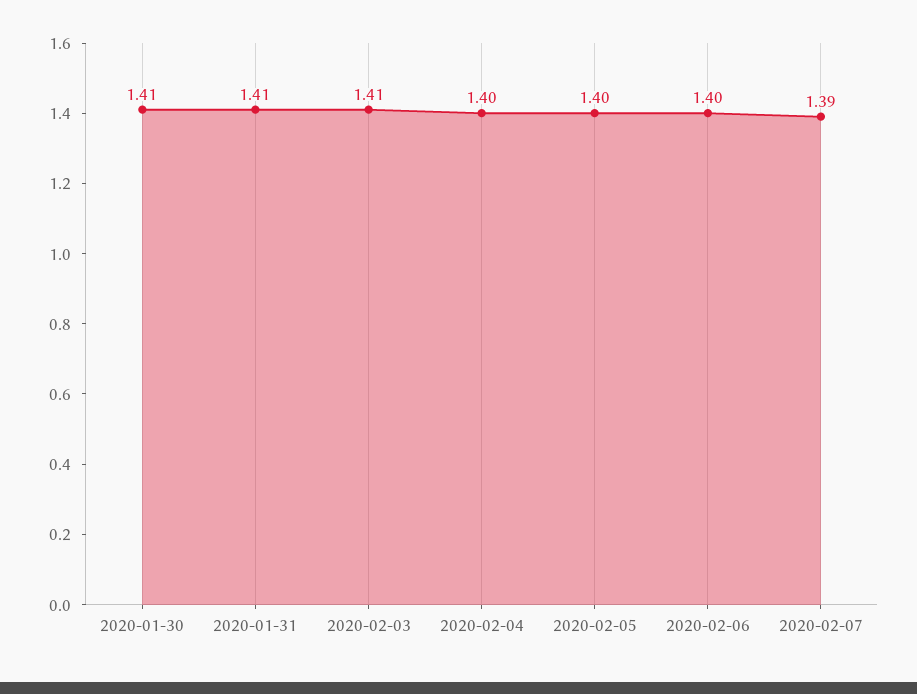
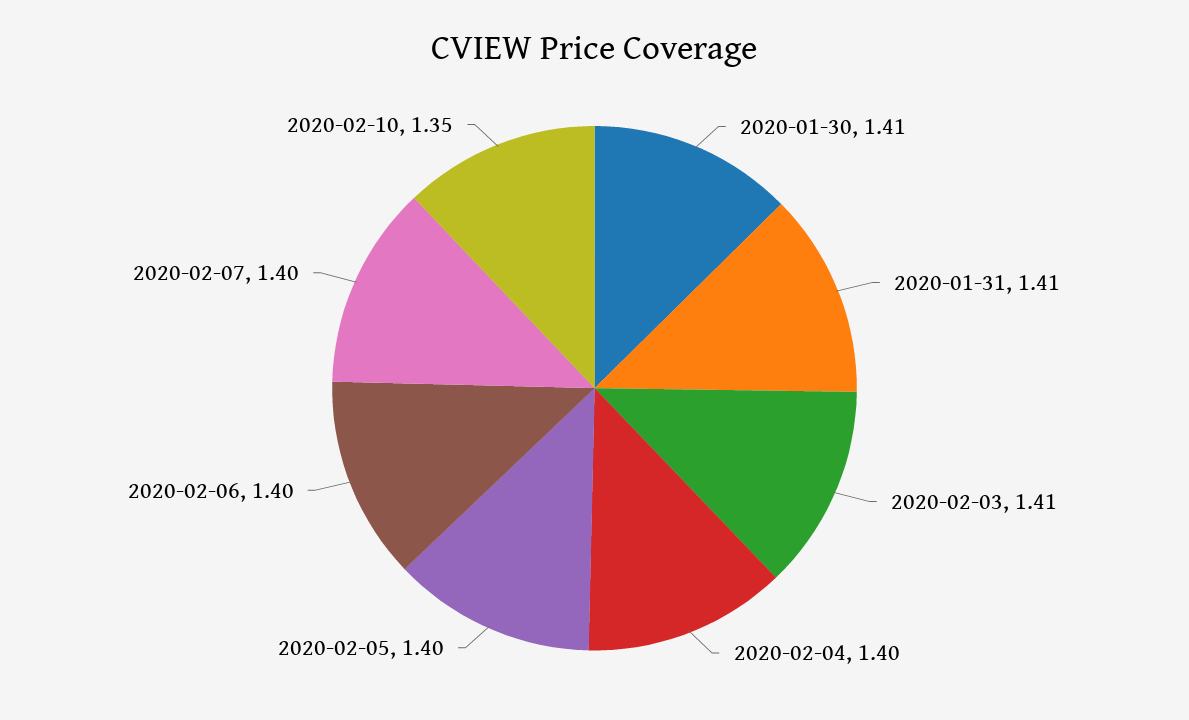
2020-02-07: 1.39 -> 1.4
2020-02-10: none -> 1.35

